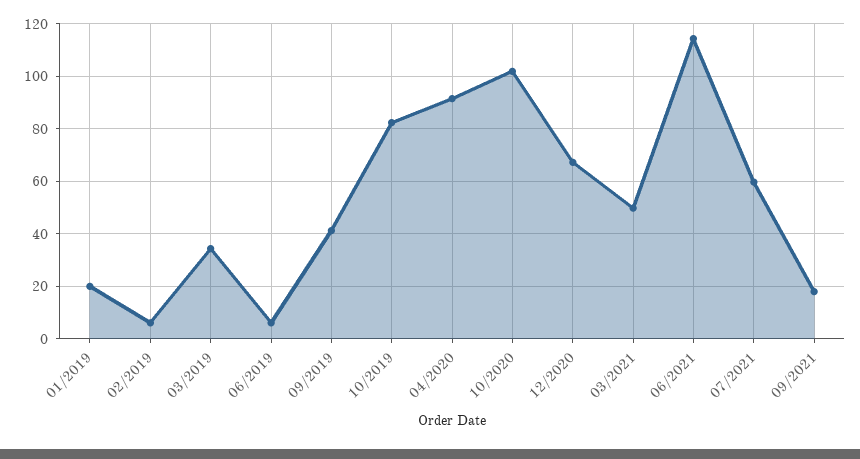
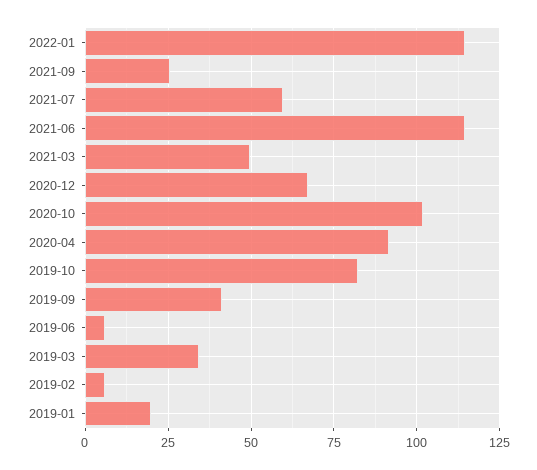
09/2021: 17.5 -> 25
2022-01: none -> 115

